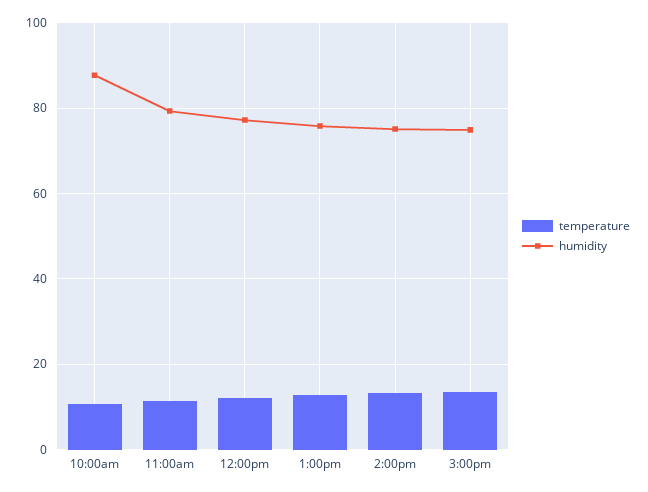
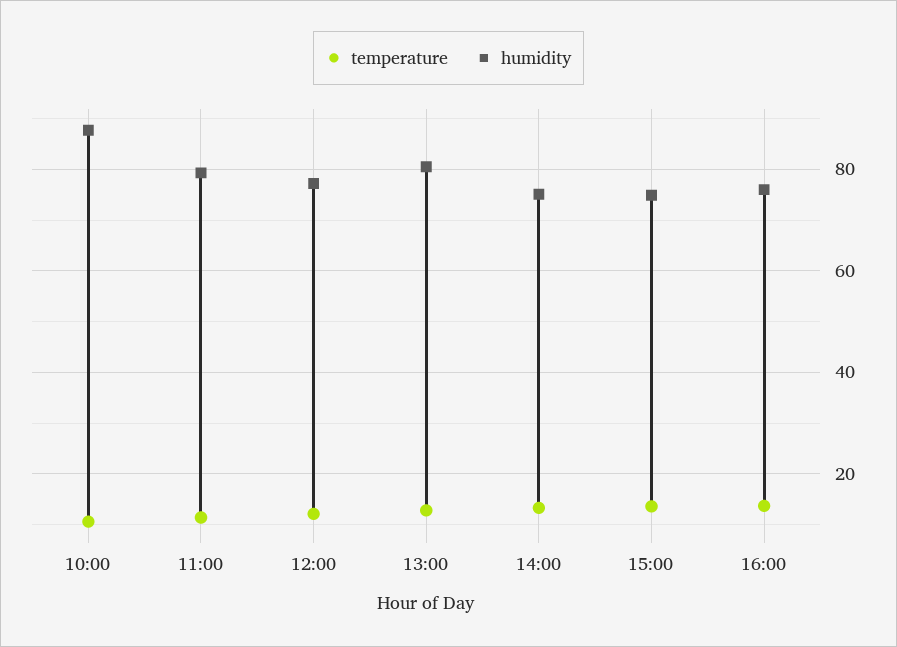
humidity, 1:00pm: 76 -> 80
temperature, 16:00: none -> 14
humidity, 16:00: none -> 76

